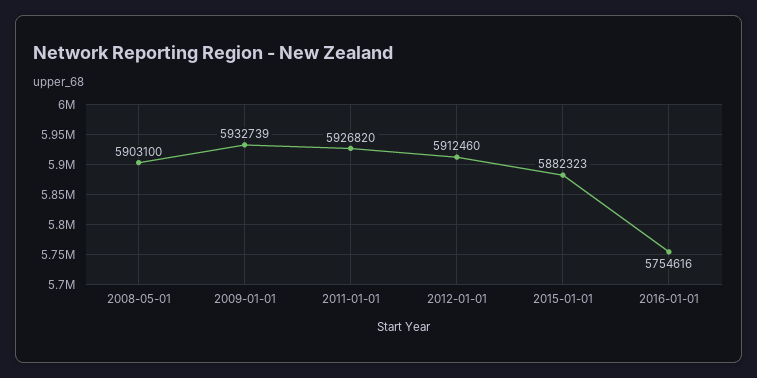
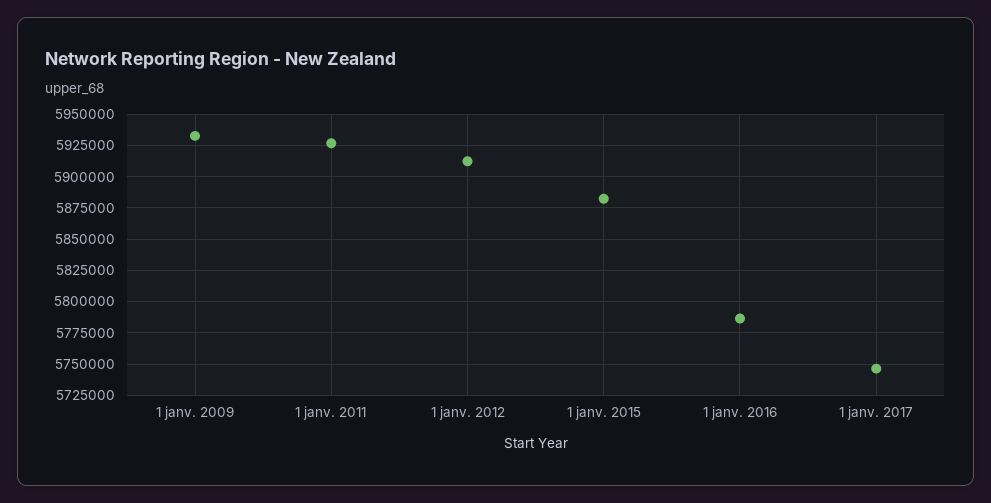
2008-05-01: 5903100 -> none
2016-01-01: 5754616 -> 5785000
1 janv. 2017: none -> 5745000

